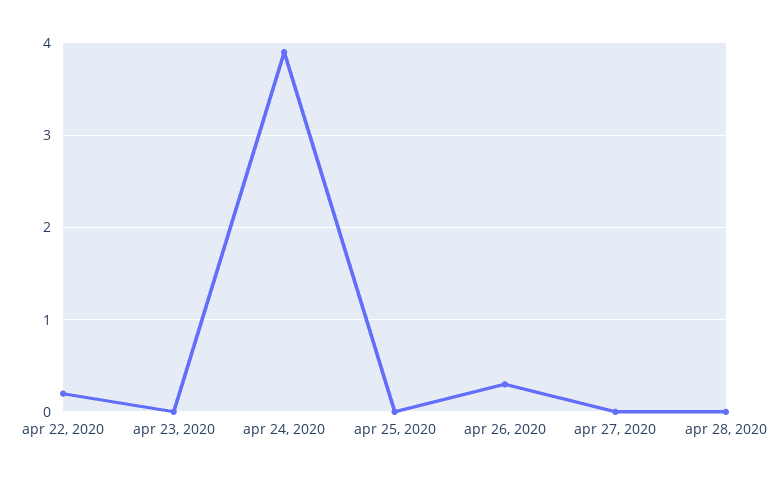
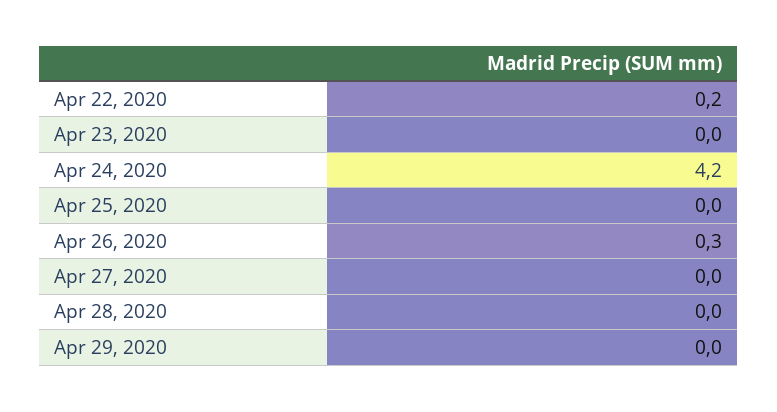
apr 24, 2020: 3.9 -> 4.2
Apr 29, 2020: none -> 0

